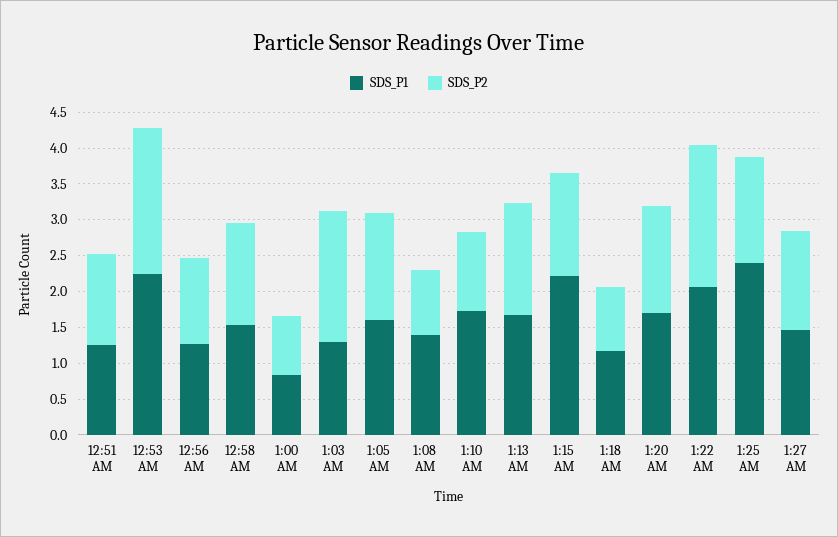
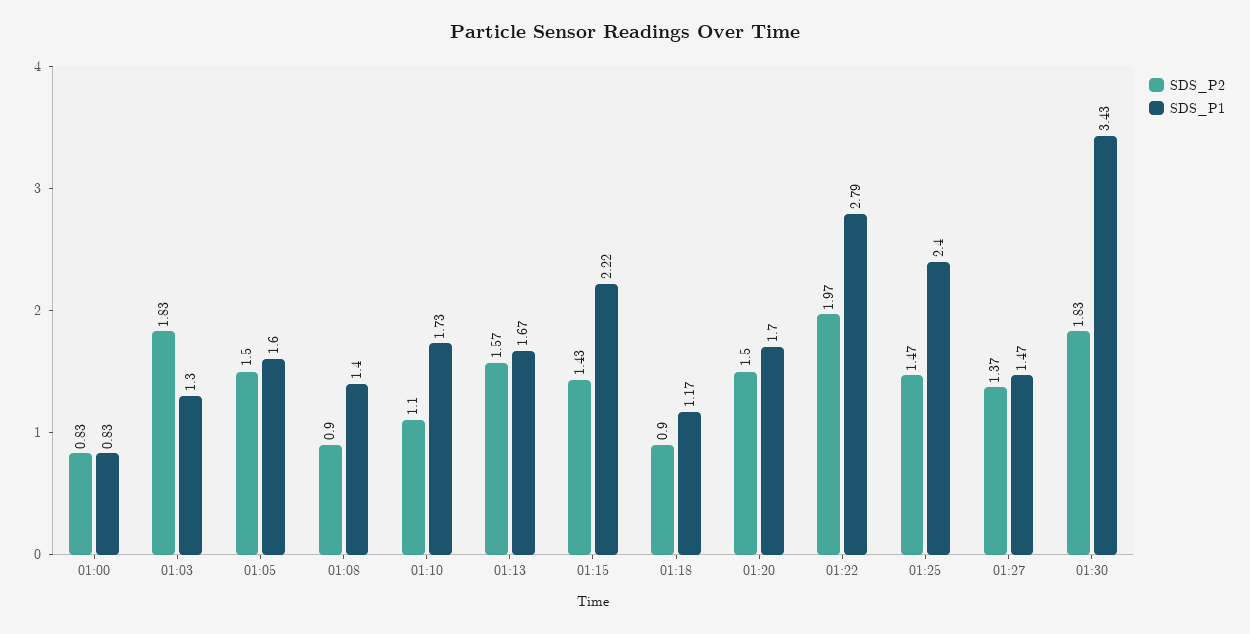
SDS_P1, 12:51 AM: 1.25 -> none
SDS_P2, 12:51 AM: 1.25 -> none
SDS_P1, 12:53 AM: 2.25 -> none
SDS_P2, 12:53 AM: 2 -> none
SDS_P1, 12:56 AM: 1.25 -> none
SDS_P2, 12:56 AM: 1.25 -> none
SDS_P1, 12:58 AM: 1.5 -> none
SDS_P2, 12:58 AM: 1.5 -> none
SDS_P1, 1:22 AM: 2 -> 2.79
SDS_P2, 01:30: none -> 1.83
SDS_P1, 01:30: none -> 3.43

